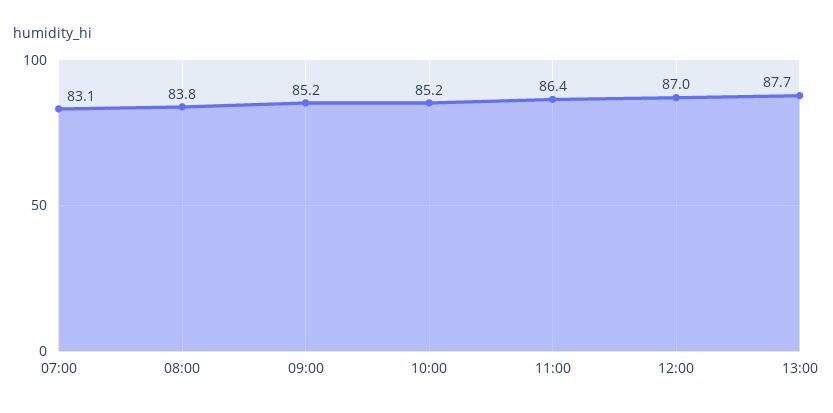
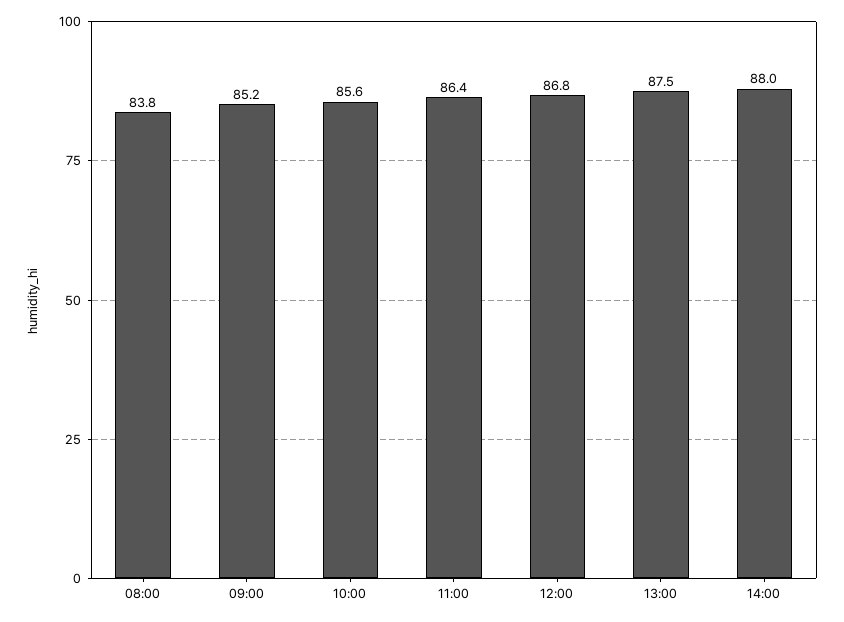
07:00: 83.1 -> none
10:00: 85.2 -> 85.6
12:00: 87 -> 86.8
13:00: 87.7 -> 87.5
14:00: none -> 88

